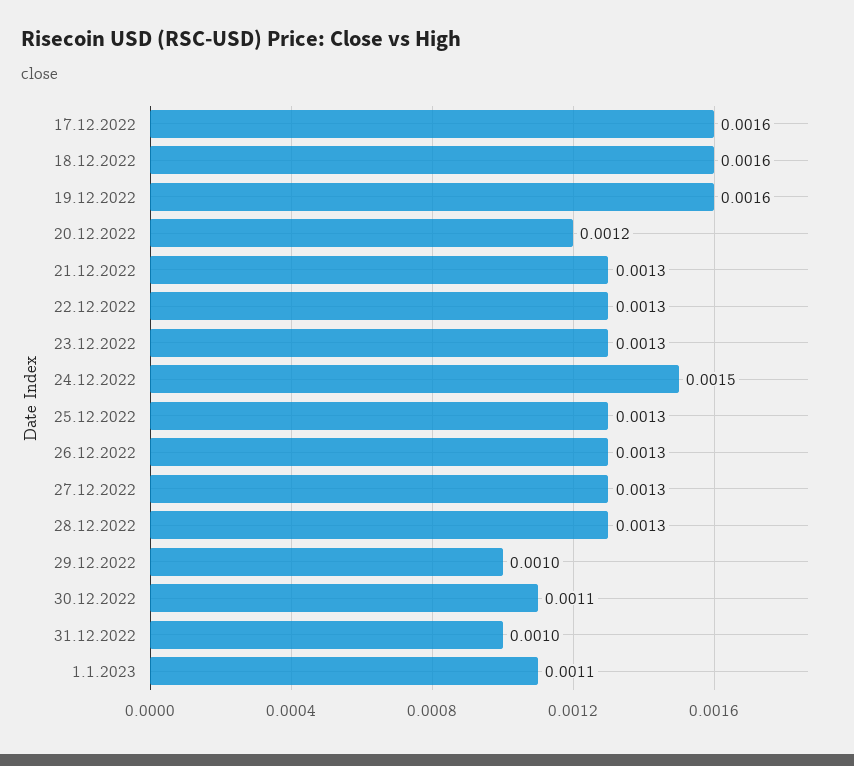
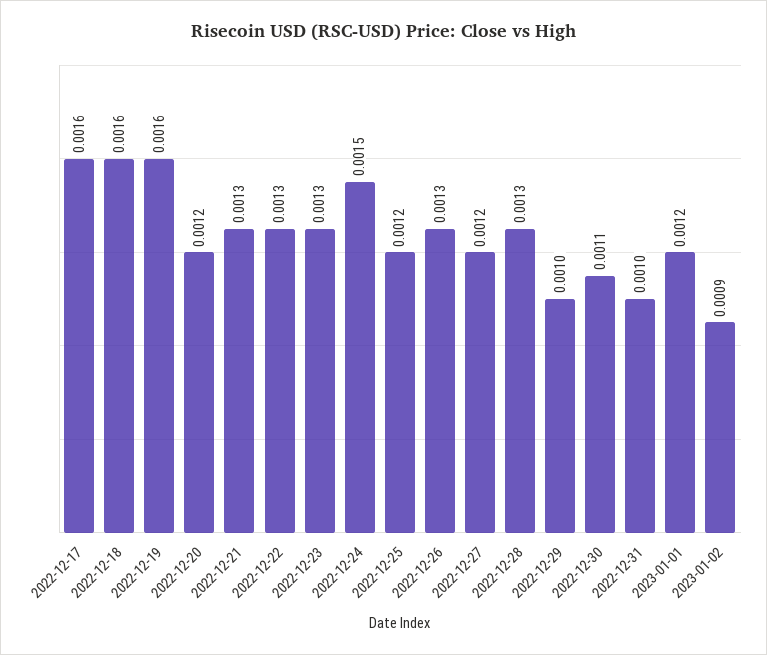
25.12.2022: 0.0013 -> 0.0012
27.12.2022: 0.0013 -> 0.0012
1.1.2023: 0.0011 -> 0.0012
2023-01-02: none -> 0.0009

